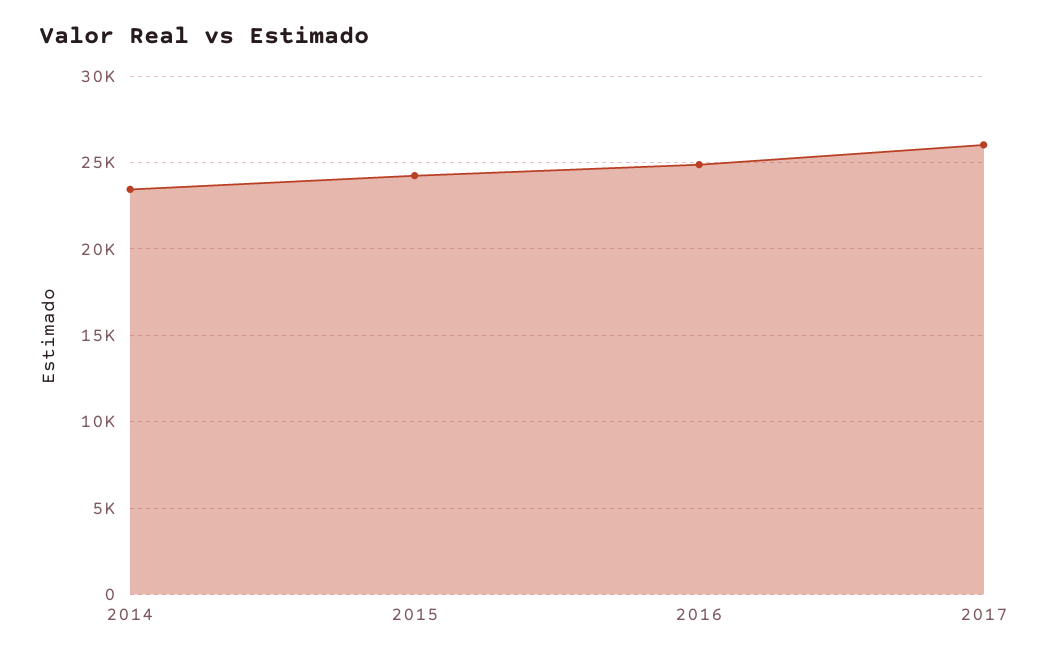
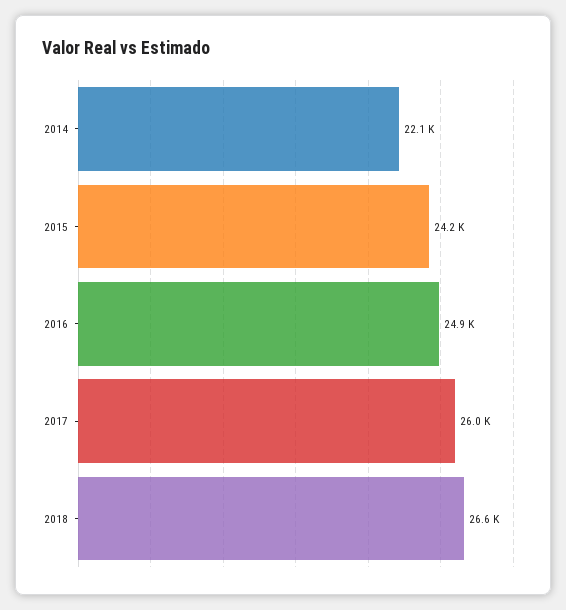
2014: 23500 -> 22100
2018: none -> 26600

